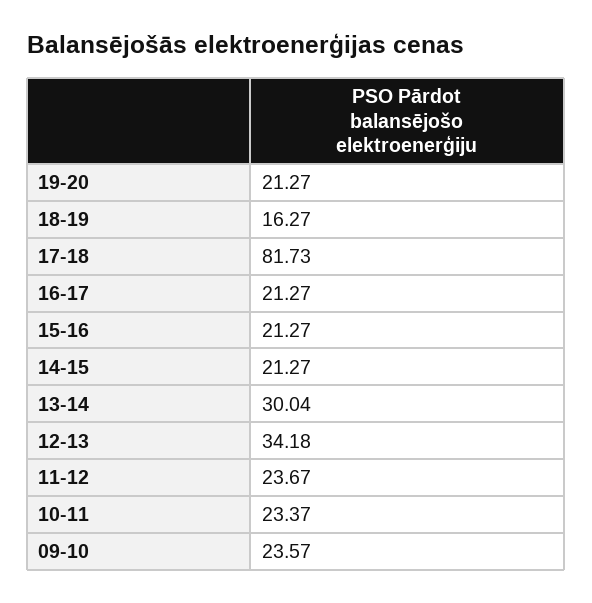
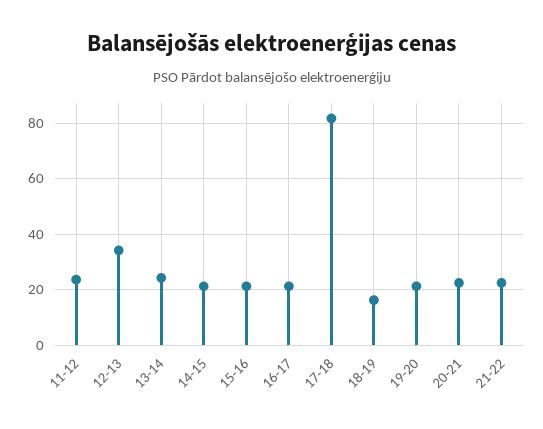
13-14: 30.04 -> 25
10-11: 23.37 -> none
09-10: 23.57 -> none
20-21: none -> 22.5
21-22: none -> 22.5

